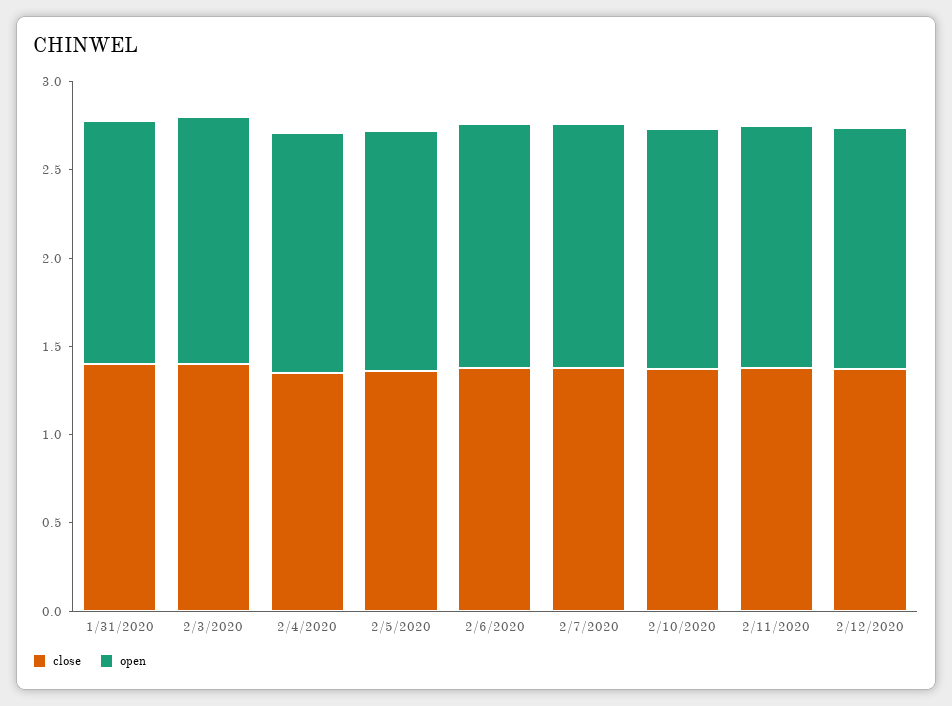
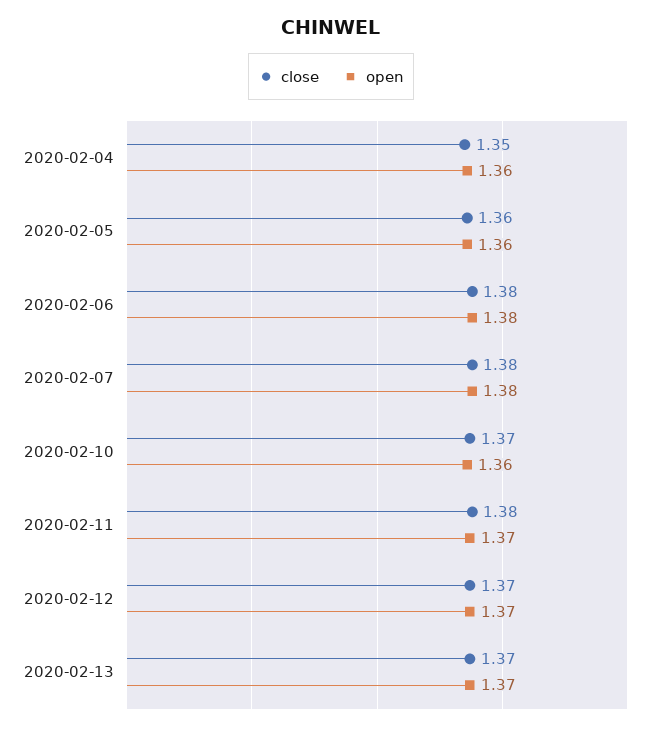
close, 1/31/2020: 1.4 -> none
open, 1/31/2020: 1.4 -> none
close, 2/3/2020: 1.4 -> none
open, 2/3/2020: 1.4 -> none
close, 2020-02-13: none -> 1.37
open, 2020-02-13: none -> 1.37

